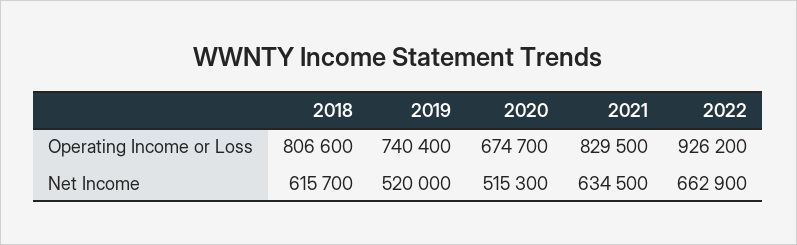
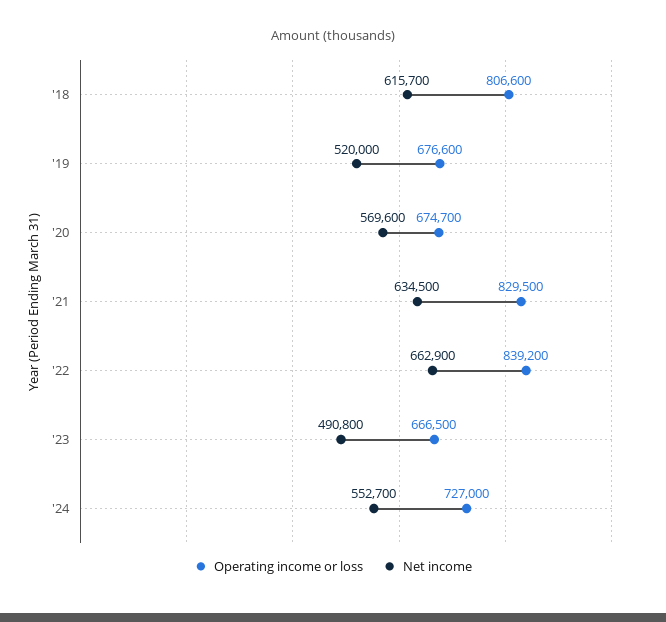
Operating Income or Loss, 2019: 740400 -> 676600
Operating Income or Loss, 2022: 926200 -> 839200
Net Income, 2020: 515300 -> 569600
Operating Income or Loss, '23: none -> 666500
Net Income, '23: none -> 490800
Operating Income or Loss, '24: none -> 727000
Net Income, '24: none -> 552700

